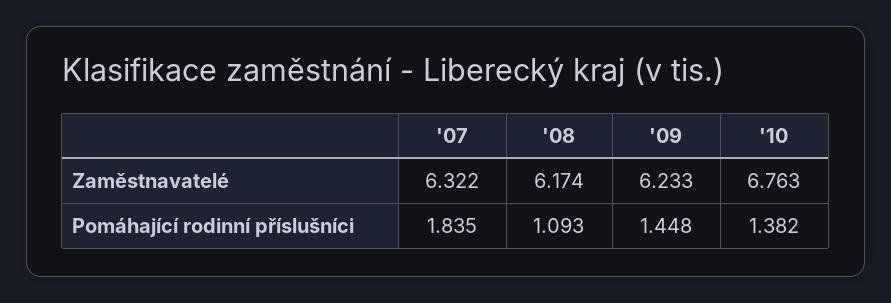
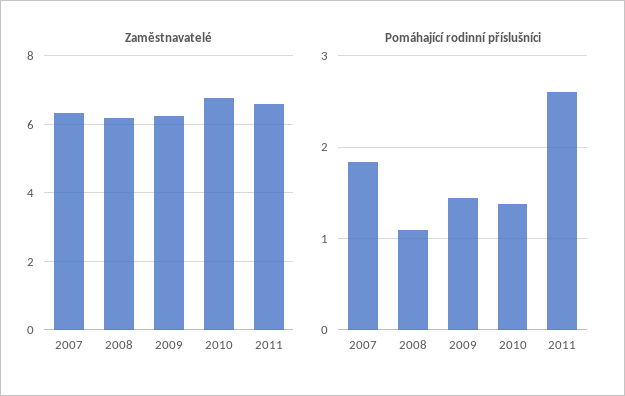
Zaměstnavatelé, 2011: none -> 6.6
Pomáhající rodinní příslušníci, 2011: none -> 2.6

